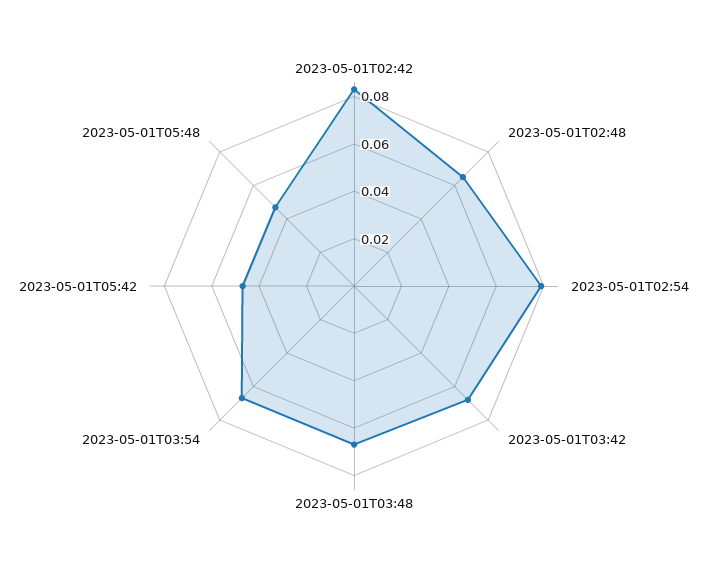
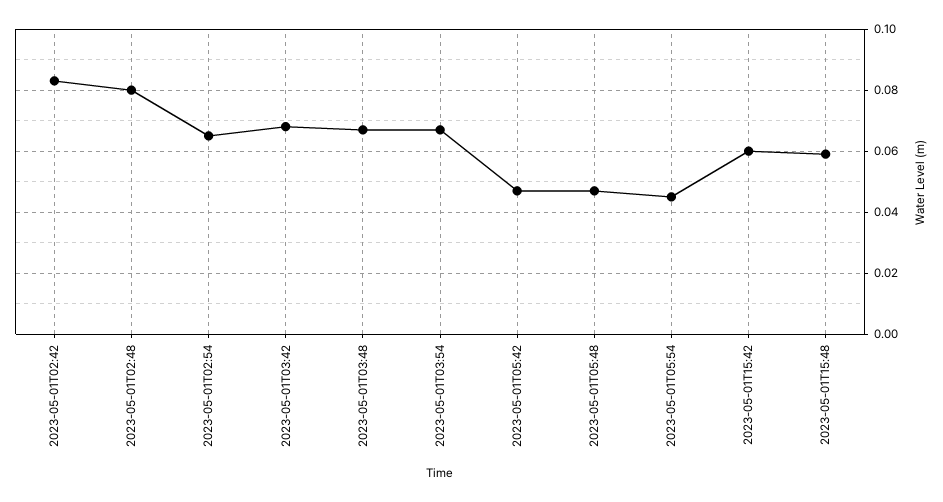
2023-05-01T02:48: 0.065 -> 0.08
2023-05-01T02:54: 0.08 -> 0.065
2023-05-01T05:54: none -> 0.045
2023-05-01T15:42: none -> 0.06
2023-05-01T15:48: none -> 0.06

